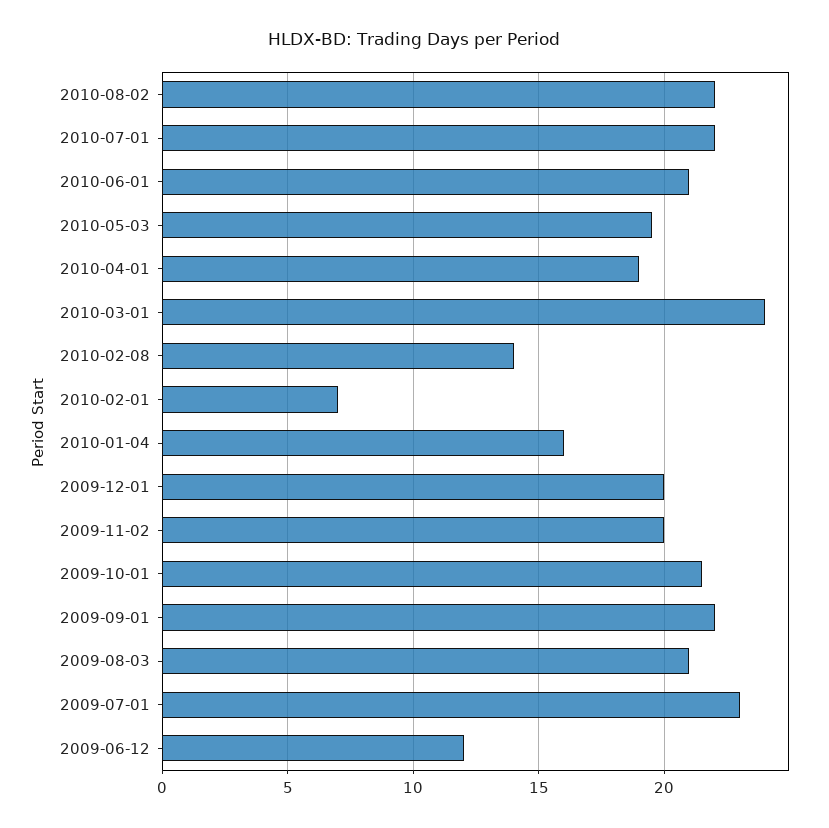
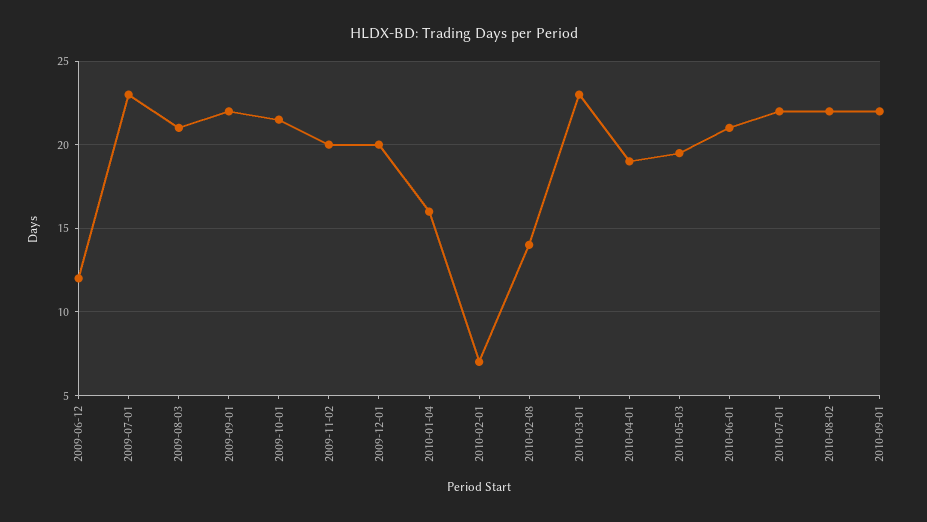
2010-03-01: 24 -> 23
2010-09-01: none -> 22

